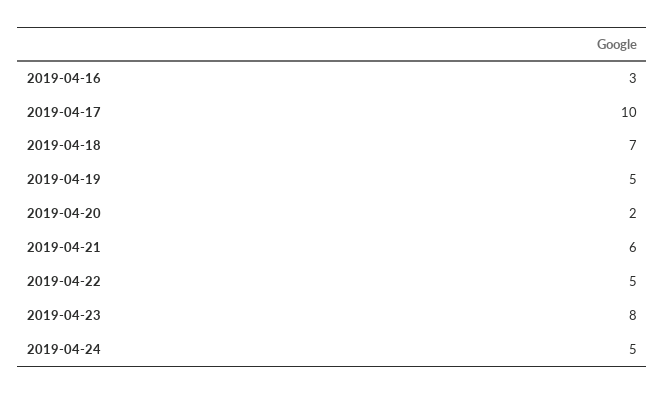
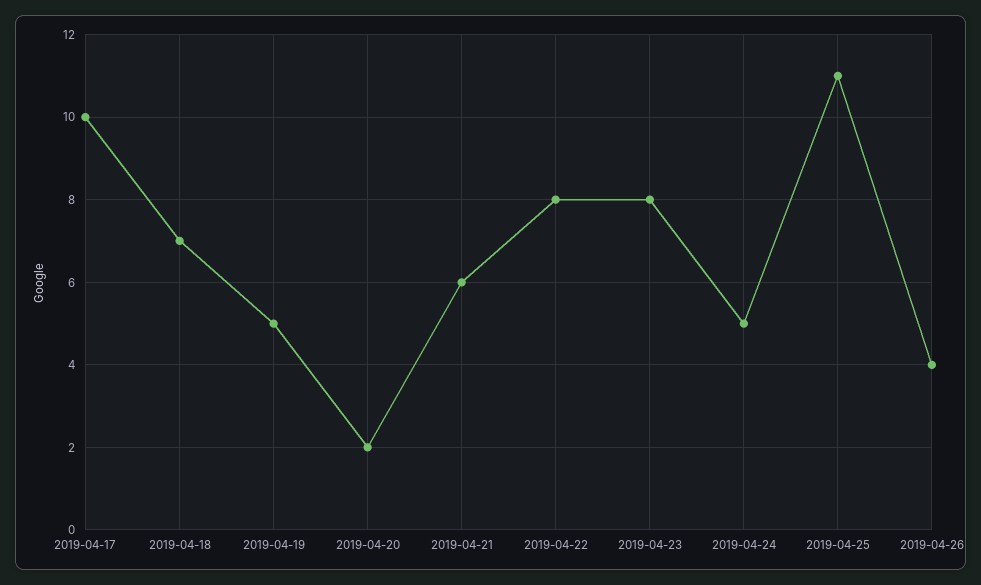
2019-04-16: 3 -> none
2019-04-22: 5 -> 8
2019-04-25: none -> 11
2019-04-26: none -> 4

